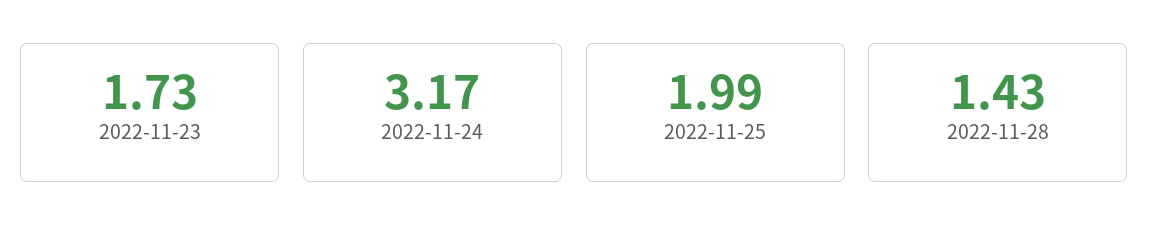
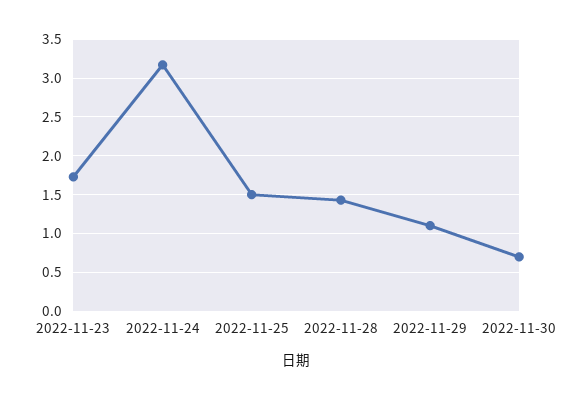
2022-11-25: 1.99 -> 1.5
2022-11-29: none -> 1.1
2022-11-30: none -> 0.7

